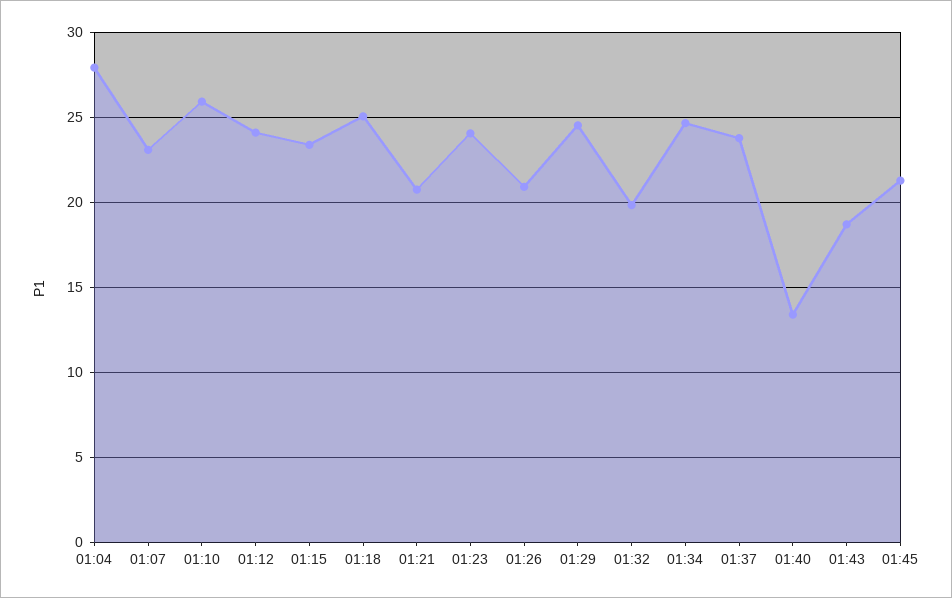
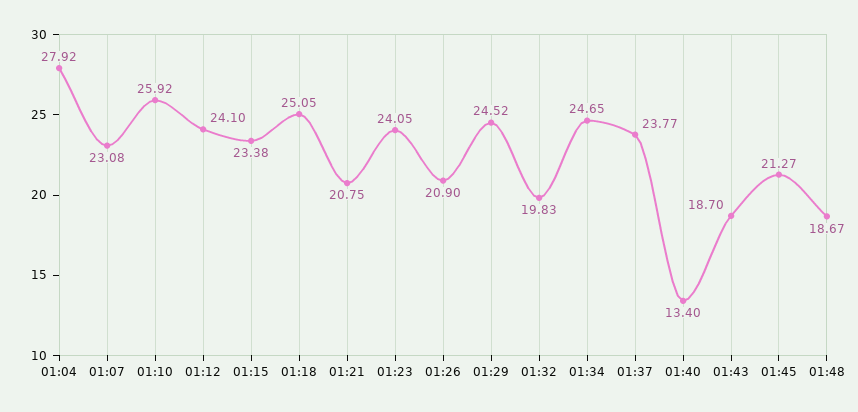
01:48: none -> 18.67

